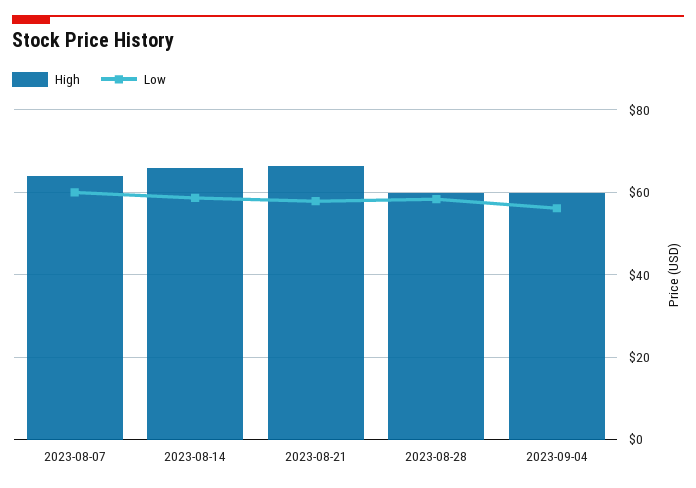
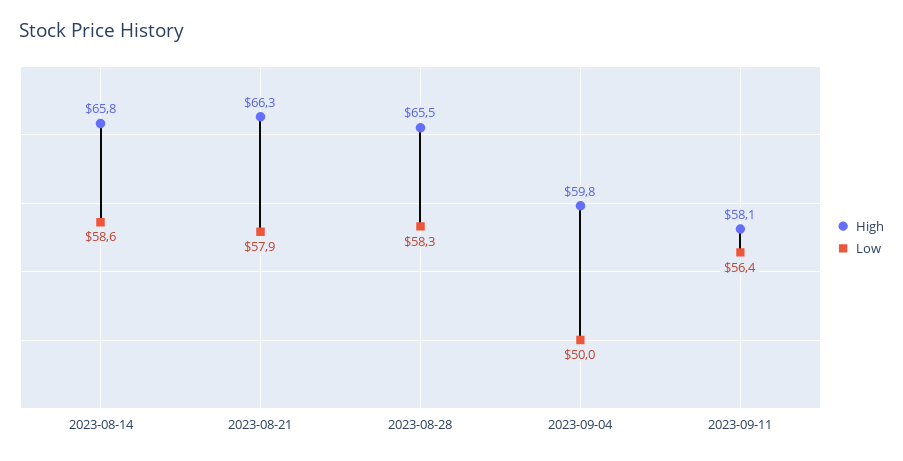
High, 2023-08-07: 64 -> none
Low, 2023-08-07: 60 -> none
High, 2023-08-28: 60 -> 65.5
Low, 2023-09-04: 56 -> 50
High, 2023-09-11: none -> 58.1
Low, 2023-09-11: none -> 56.4

